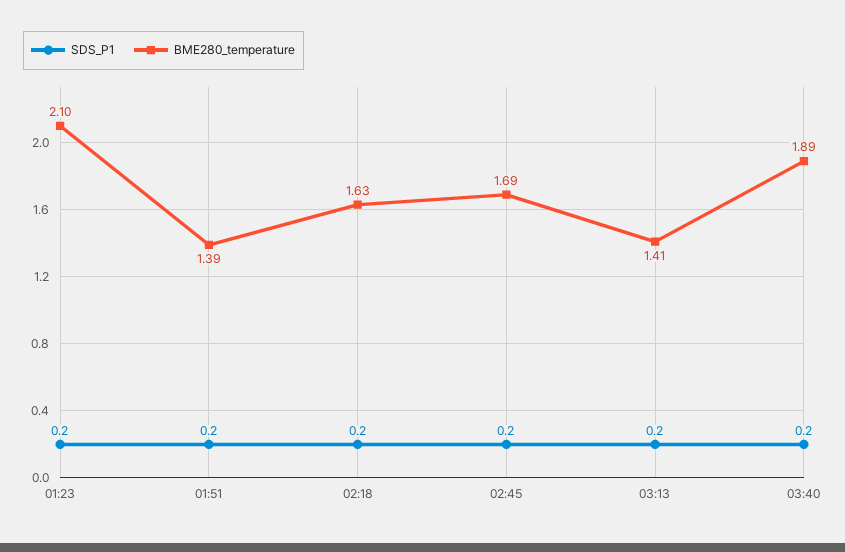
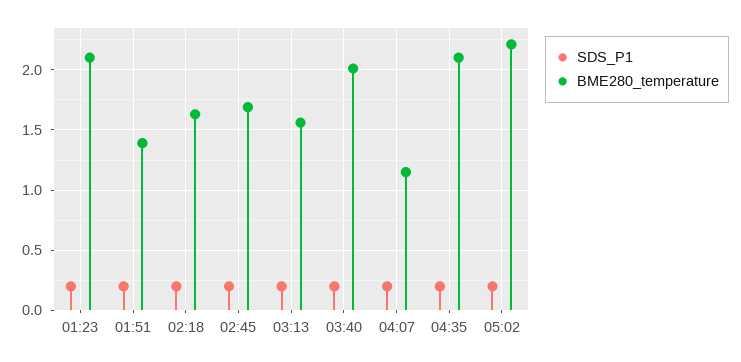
BME280_temperature, 03:13: 1.41 -> 1.55
BME280_temperature, 03:40: 1.89 -> 2
SDS_P1, 04:07: none -> 0.2
BME280_temperature, 04:07: none -> 1.15
SDS_P1, 04:35: none -> 0.2
BME280_temperature, 04:35: none -> 2.1
SDS_P1, 05:02: none -> 0.2
BME280_temperature, 05:02: none -> 2.2

